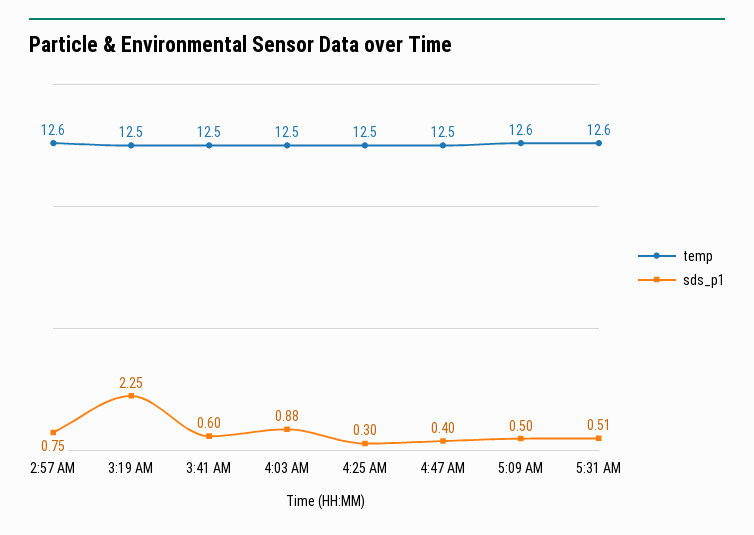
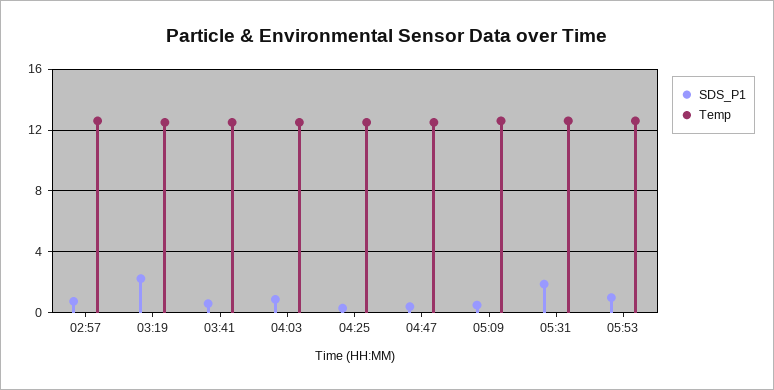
sds_p1, 5:31 AM: 0.51 -> 2
sds_p1, 05:53: none -> 1
temp, 05:53: none -> 12.5

